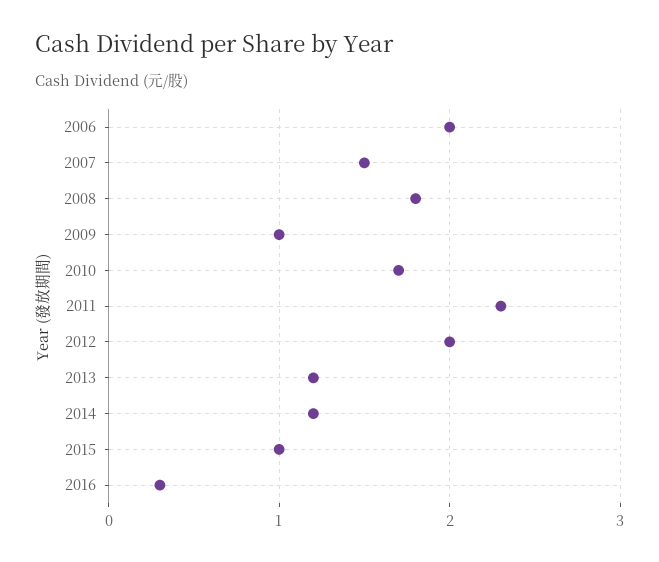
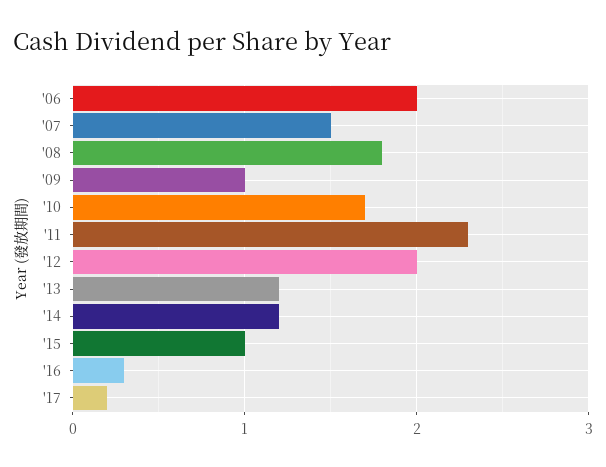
'17: none -> 0.2

